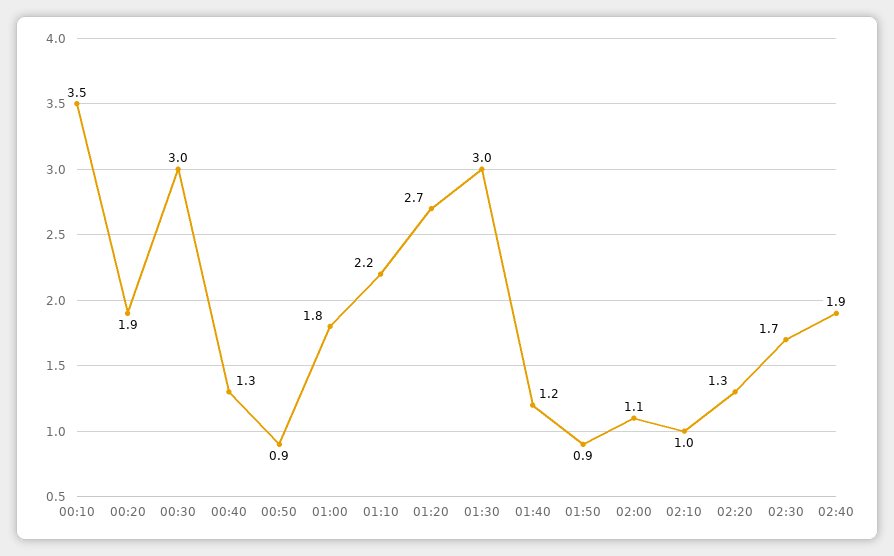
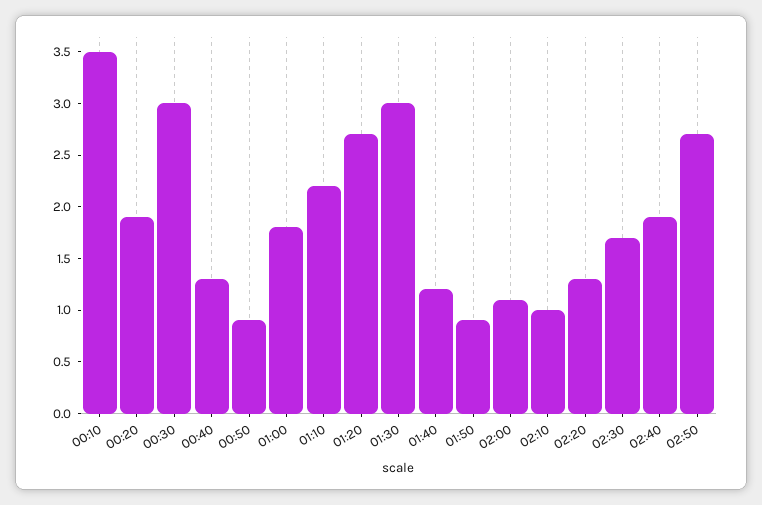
02:50: none -> 2.7

